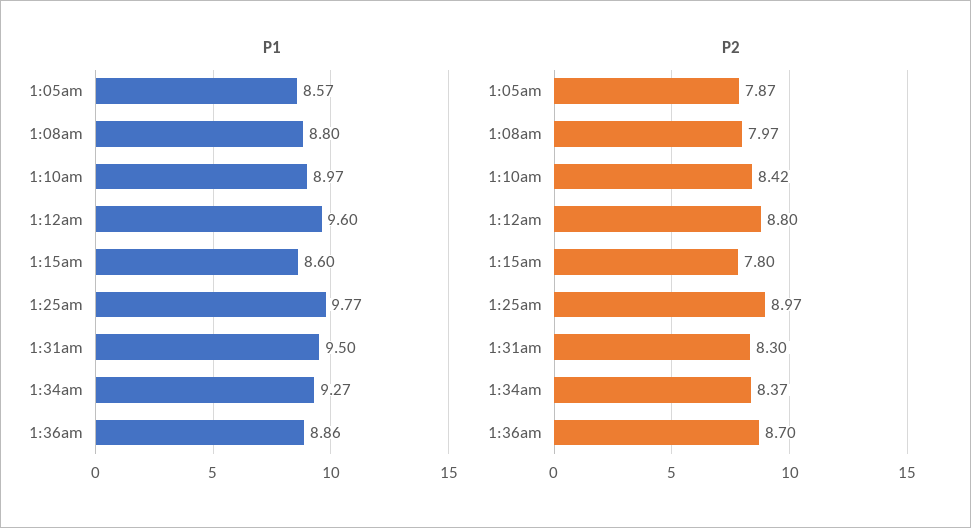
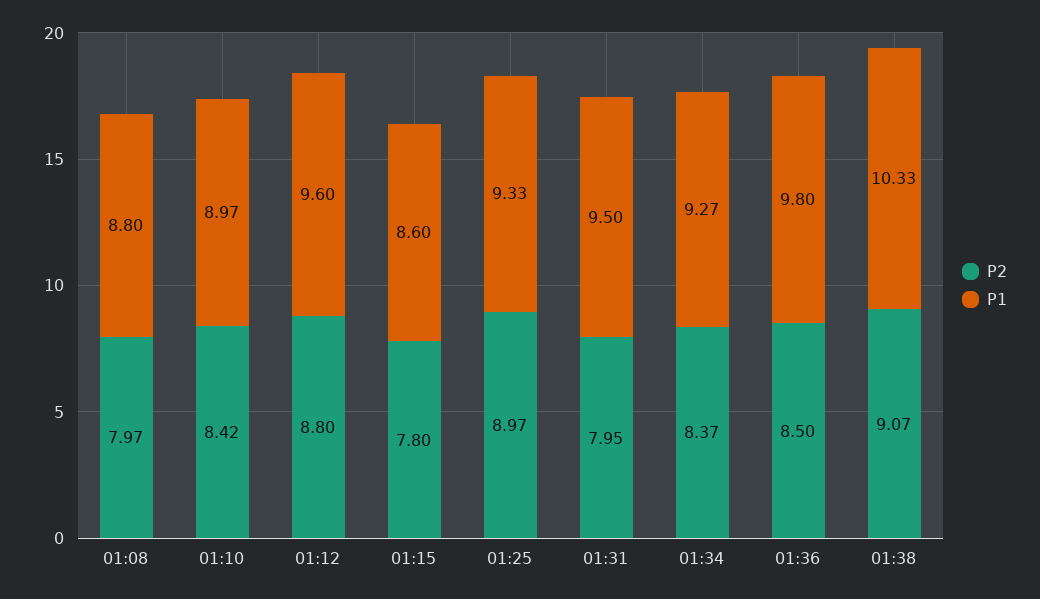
P1, 1:05am: 8.57 -> none
P1, 1:25am: 9.77 -> 9.33
P1, 1:36am: 8.86 -> 9.8
P2, 1:05am: 7.87 -> none
P2, 1:31am: 8.3 -> 7.95
P2, 1:36am: 8.7 -> 8.5
P2, 01:38: none -> 9.07
P1, 01:38: none -> 10.33

